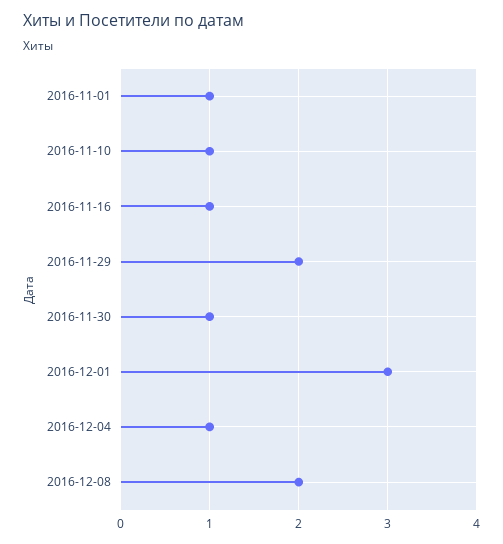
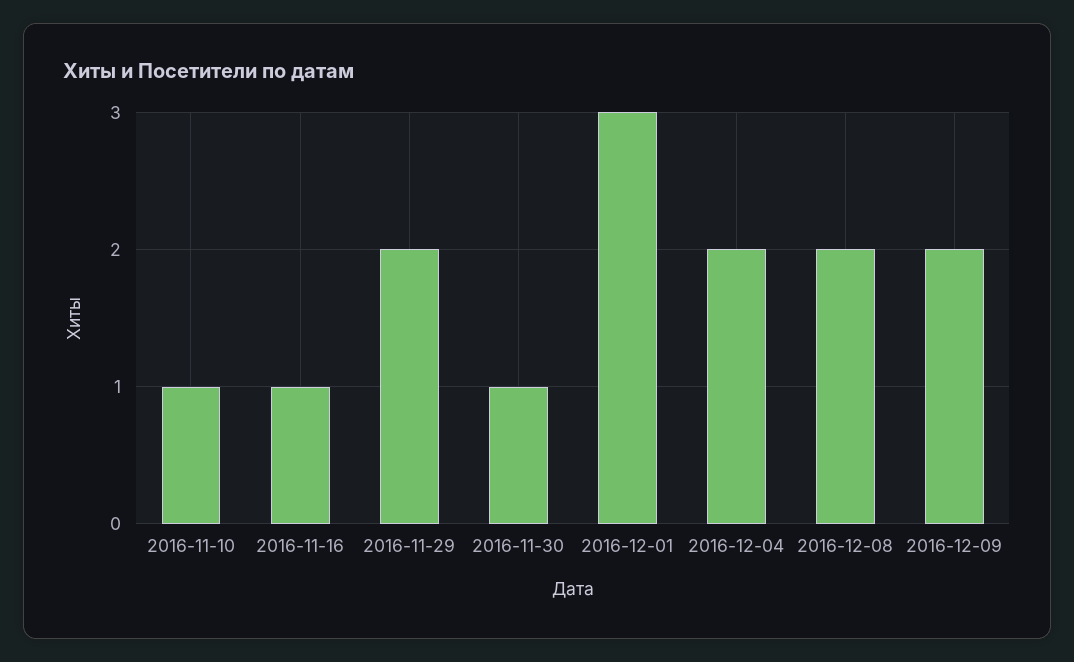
2016-11-01: 1 -> none
2016-12-04: 1 -> 2
2016-12-09: none -> 2

